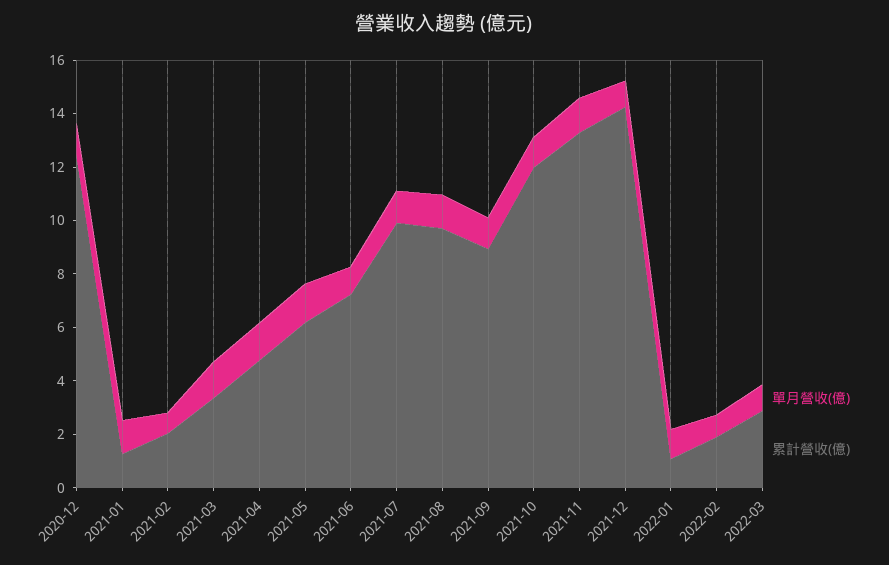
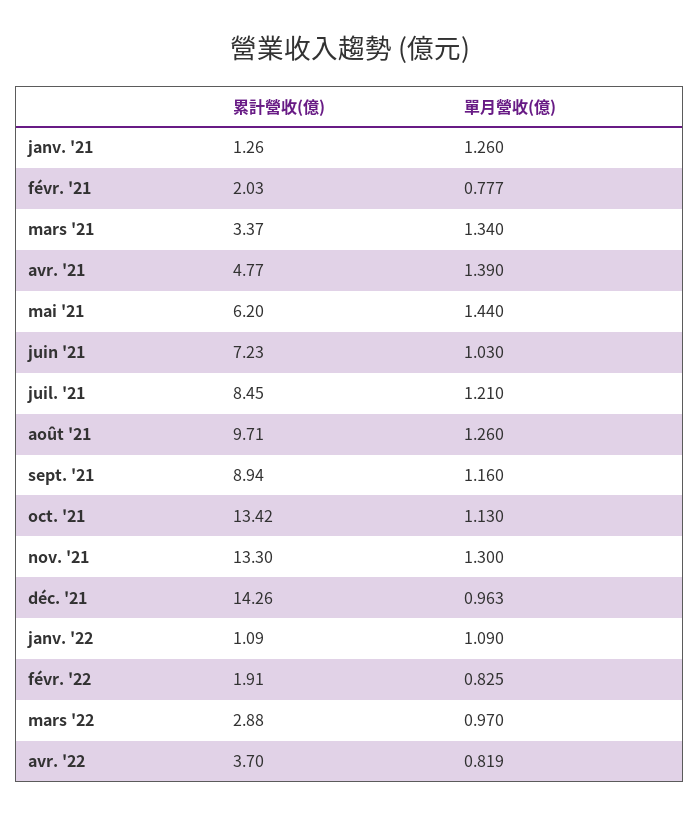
單月營收(億), 2020-12: 1 -> none
累計營收(億), 2020-12: 12.5 -> none
累計營收(億), 2021-07: 10 -> 8.45
累計營收(億), 2021-10: 12 -> 13.42
累計營收(億), avr. '22: none -> 3.7
單月營收(億), avr. '22: none -> 0.819

